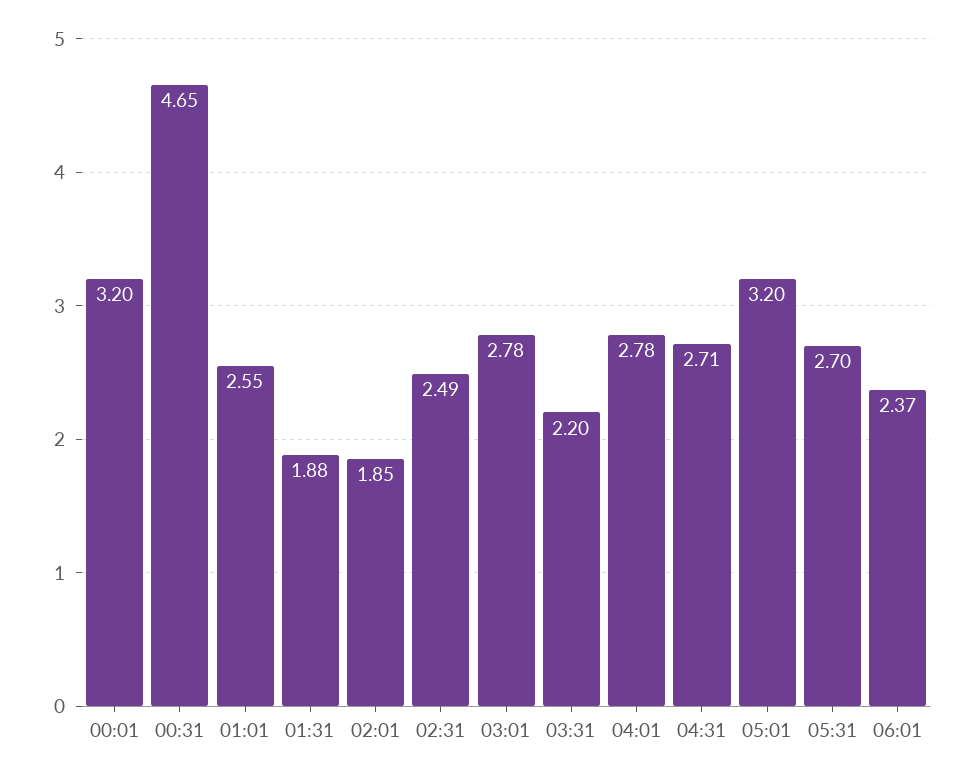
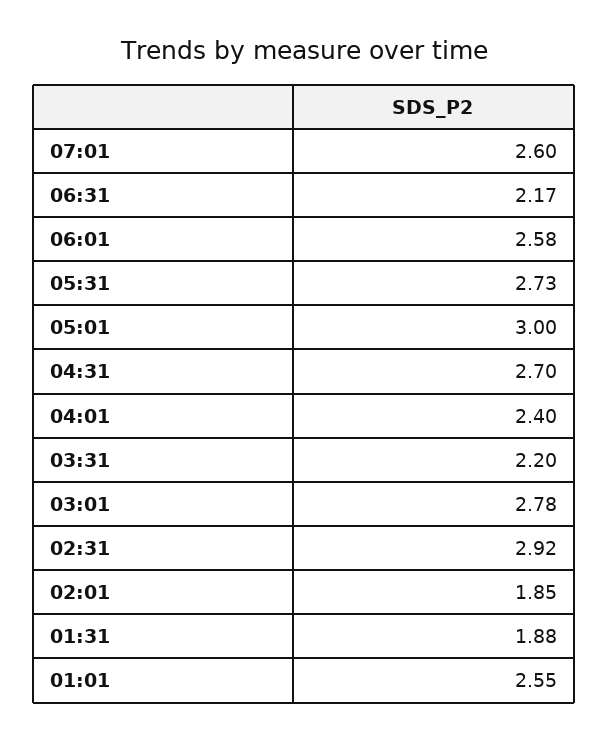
00:01: 3.2 -> none
00:31: 4.65 -> none
02:31: 2.49 -> 2.92
04:01: 2.78 -> 2.4
04:31: 2.71 -> 2.7
05:01: 3.2 -> 3
05:31: 2.7 -> 2.73
06:01: 2.37 -> 2.58
07:01: none -> 2.6
06:31: none -> 2.17

